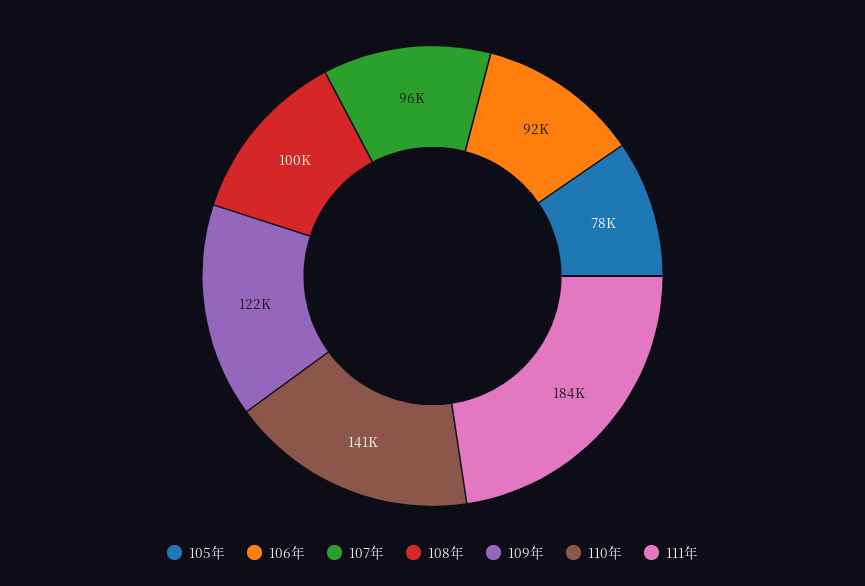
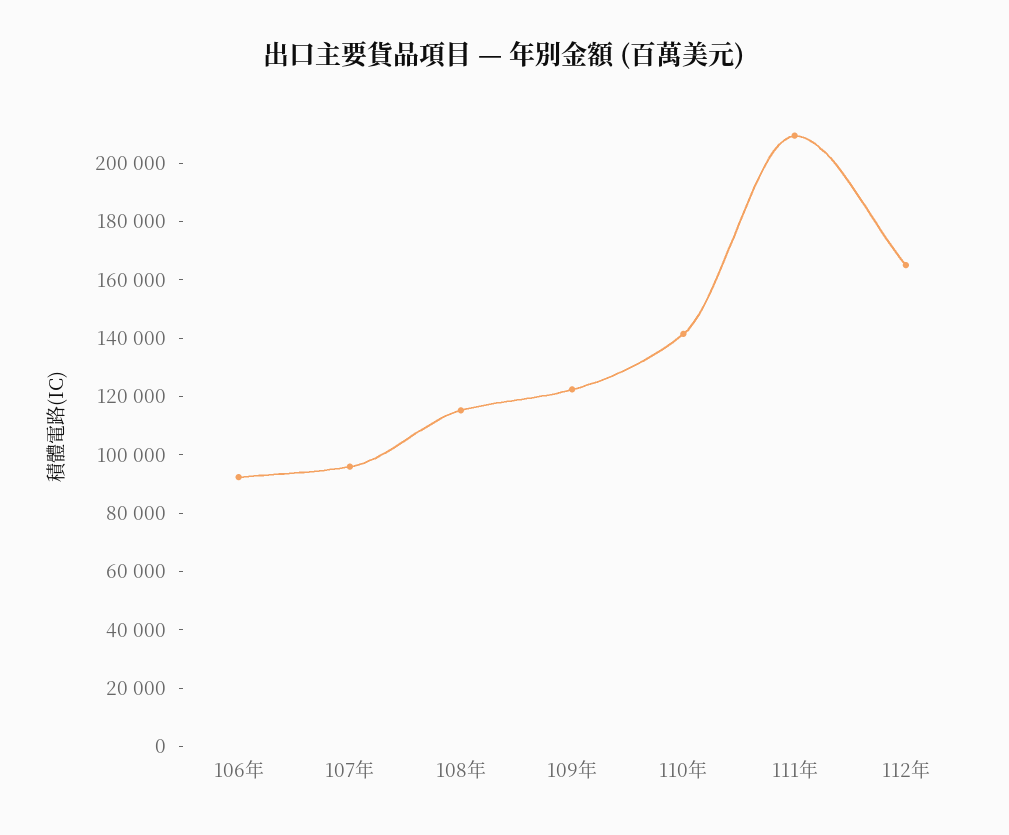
105年: 78000 -> none
108年: 100000 -> 115000
111年: 184000 -> 210000
112年: none -> 165000

